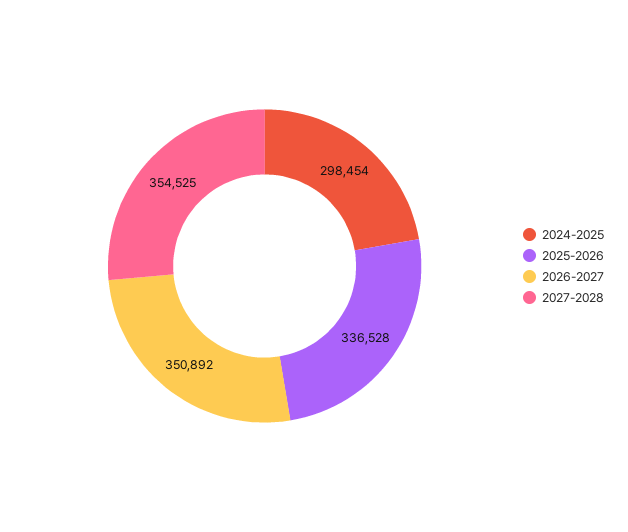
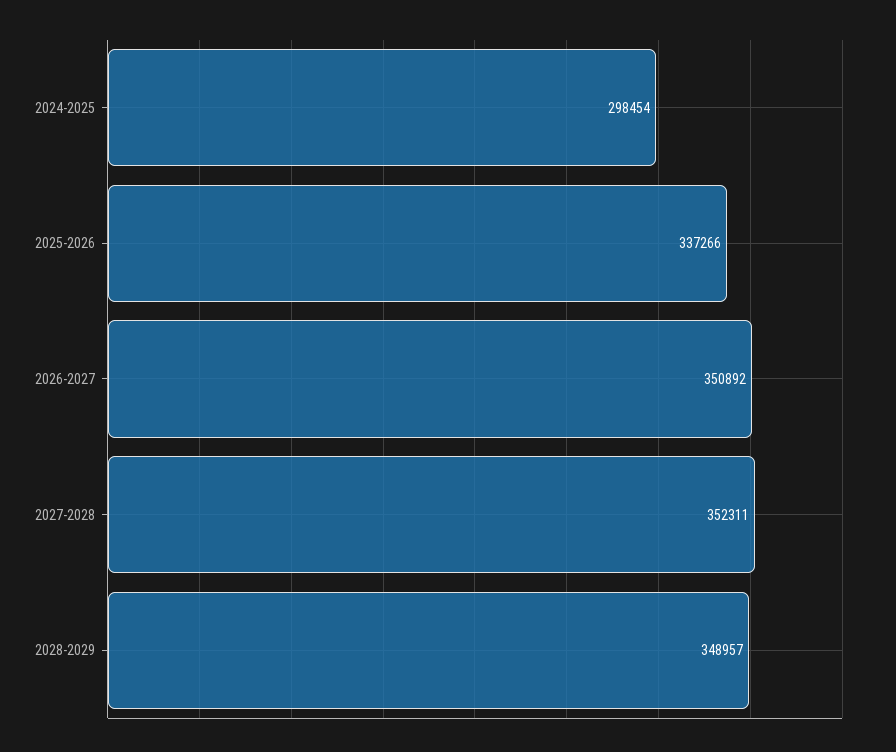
2025-2026: 336528 -> 337266
2027-2028: 354525 -> 352311
2028-2029: none -> 348957

